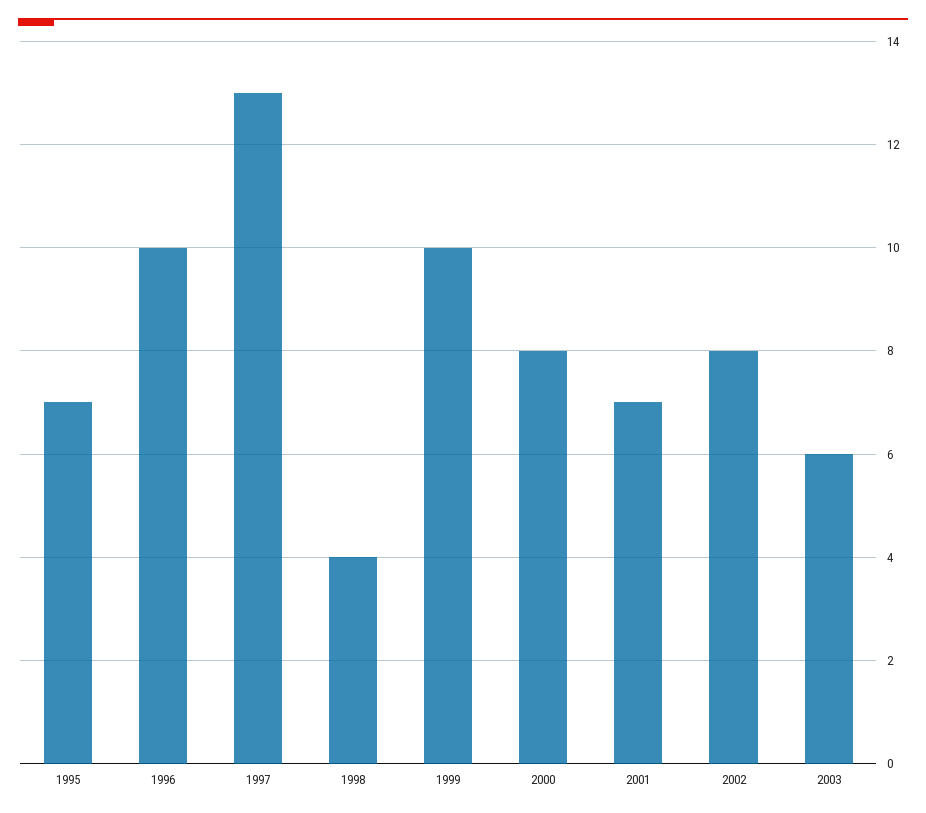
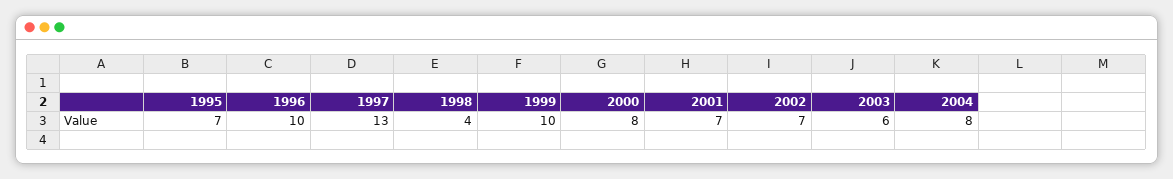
2002: 8 -> 7
2004: none -> 8

